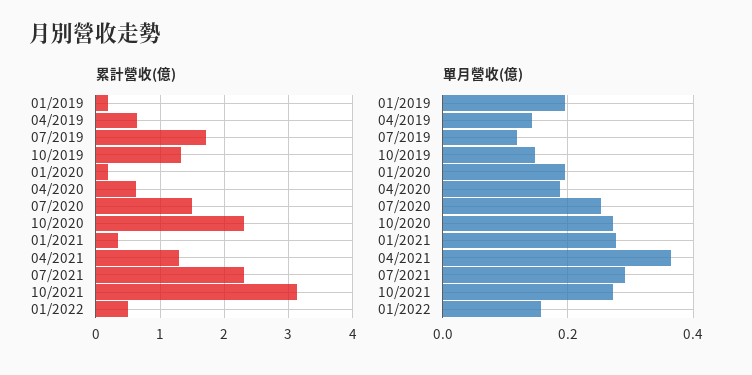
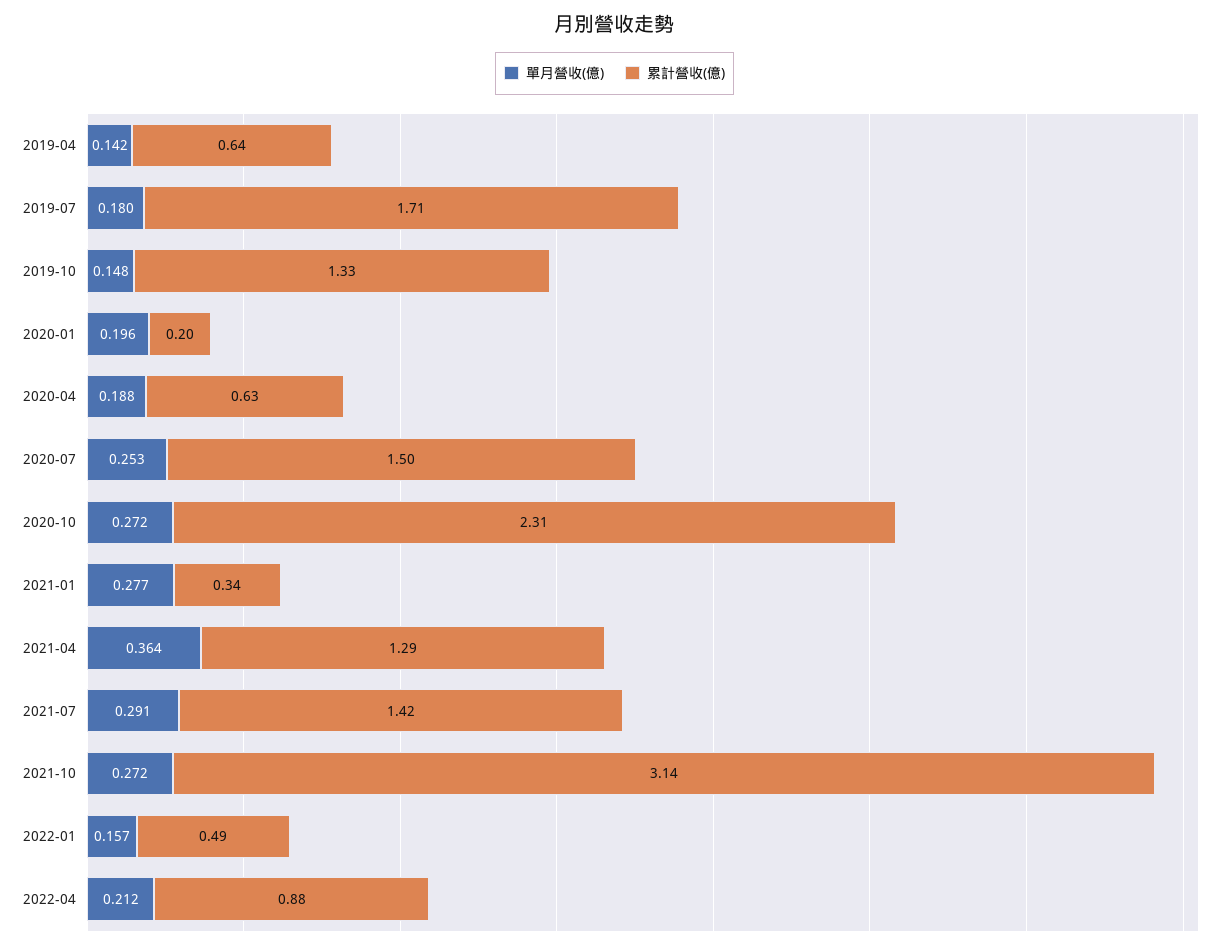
累計營收(億), 01/2019: 0.2 -> none
累計營收(億), 07/2021: 2.3 -> 1.42
單月營收(億), 01/2019: 0.2 -> none
單月營收(億), 07/2019: 0.12 -> 0.18
單月營收(億), 2022-04: none -> 0.212
累計營收(億), 2022-04: none -> 0.88

